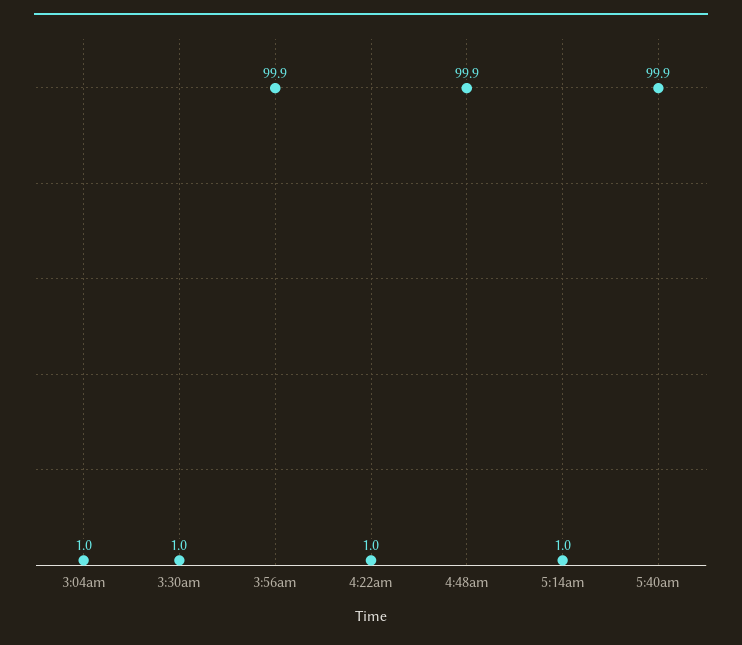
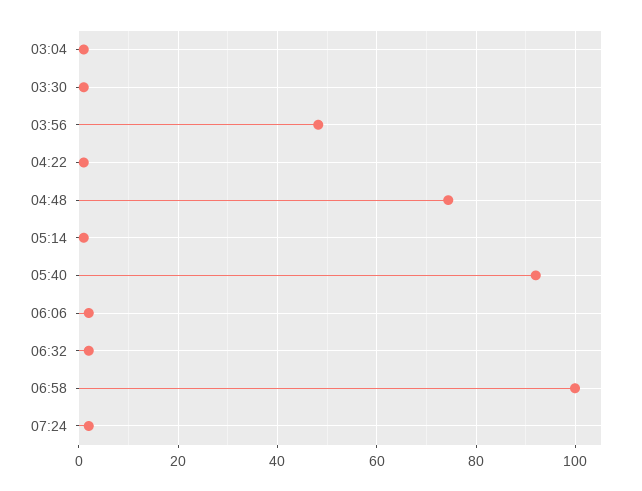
3:56am: 99.9 -> 48
4:48am: 99.9 -> 74
5:40am: 99.9 -> 92
06:06: none -> 2
06:32: none -> 2
06:58: none -> 100
07:24: none -> 2

